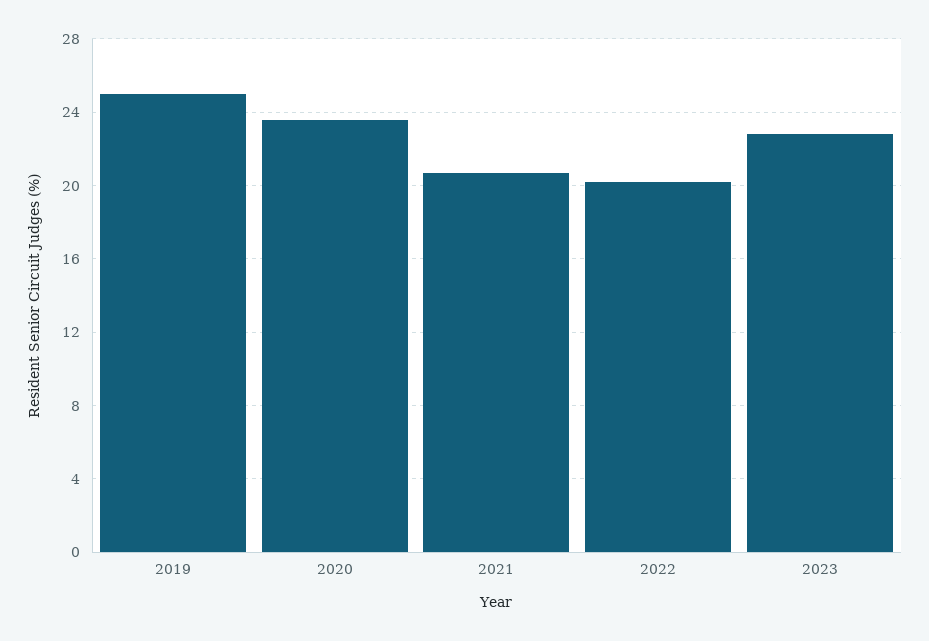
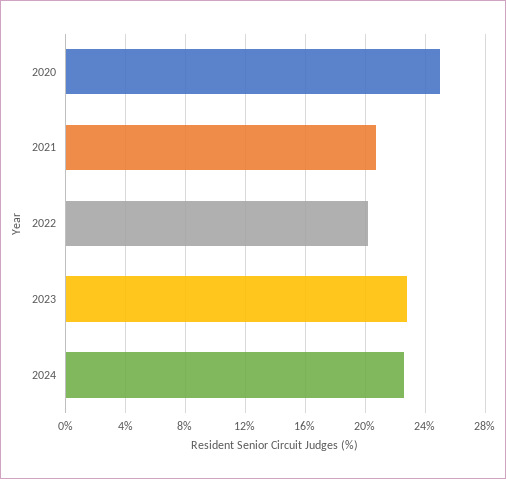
2019: 25 -> none
2020: 23.5 -> 25
2024: none -> 22.5

